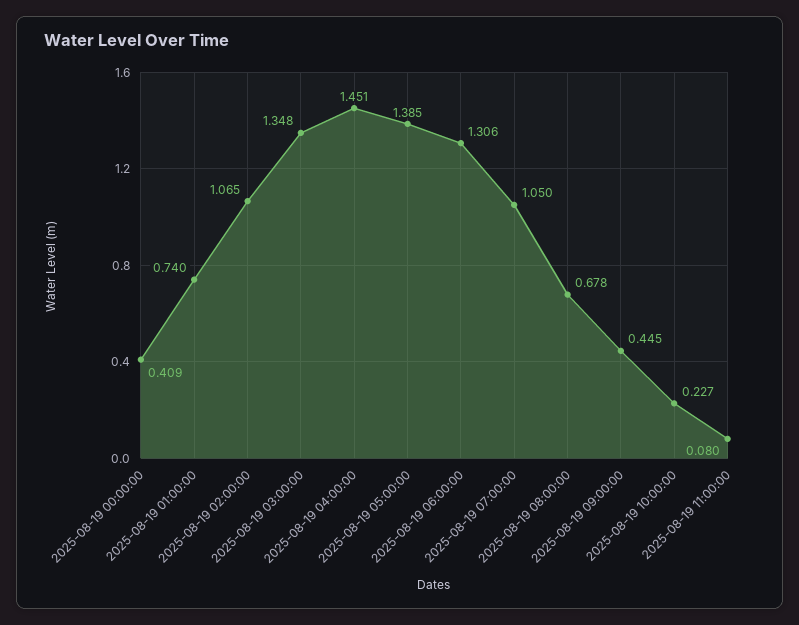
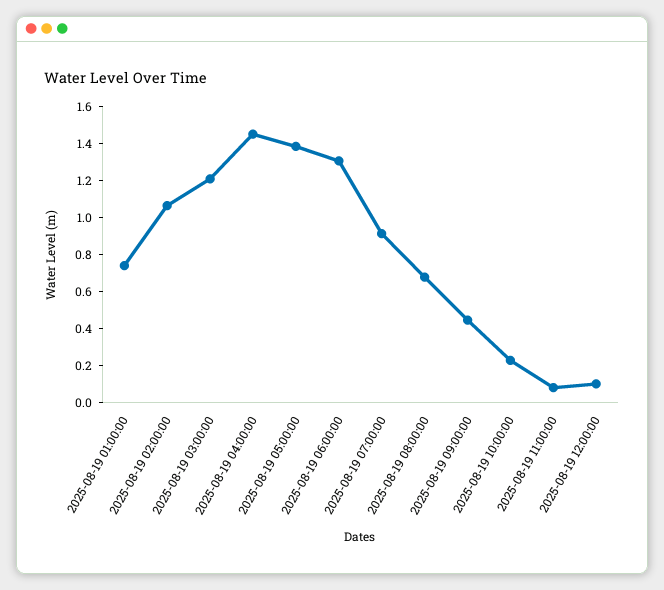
2025-08-19 00:00:00: 0.409 -> none
2025-08-19 03:00:00: 1.348 -> 1.2
2025-08-19 07:00:00: 1.05 -> 0.9
2025-08-19 12:00:00: none -> 0.1

